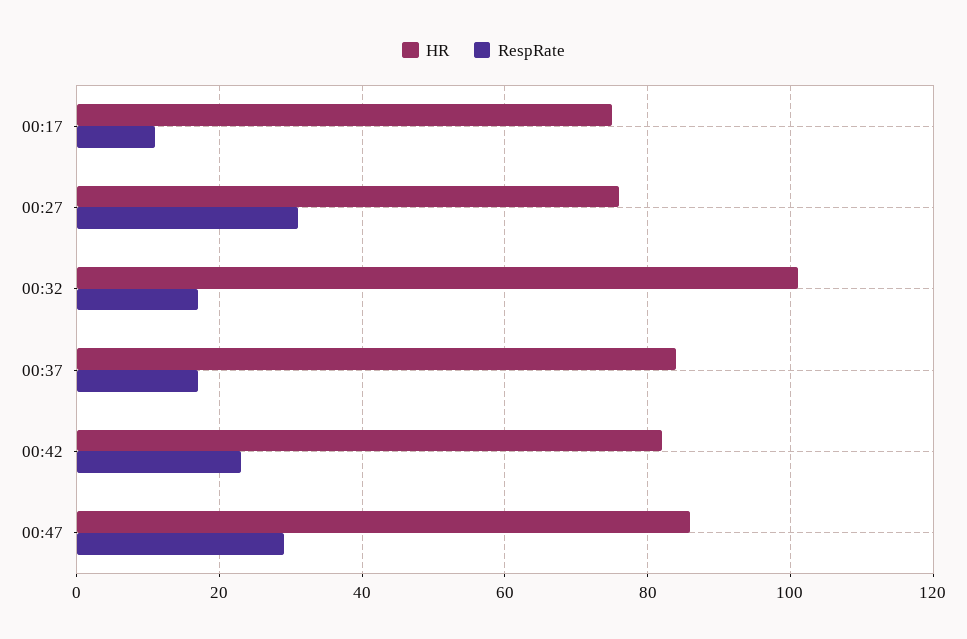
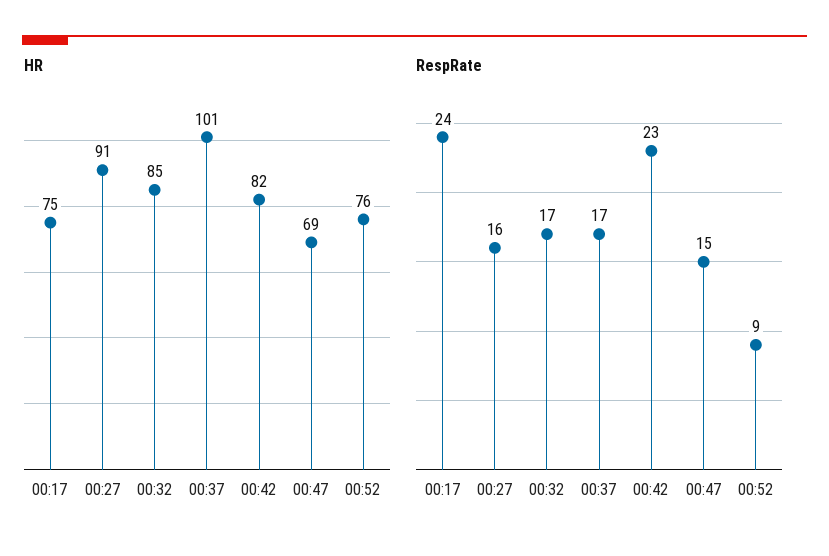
RespRate, 00:17: 10 -> 24
HR, 00:27: 75 -> 91
RespRate, 00:27: 30 -> 16
HR, 00:32: 100 -> 85
HR, 00:37: 85 -> 101
HR, 00:47: 85 -> 69
RespRate, 00:47: 30 -> 15
HR, 00:52: none -> 76
RespRate, 00:52: none -> 9

